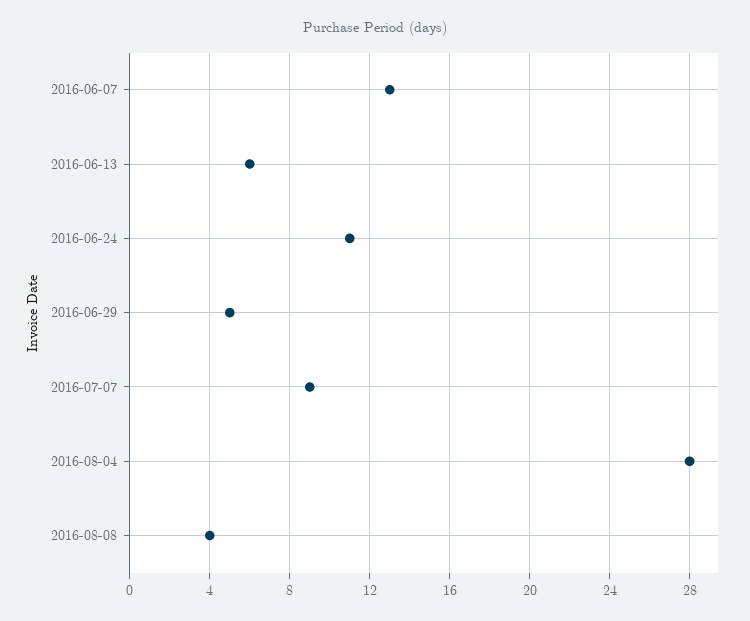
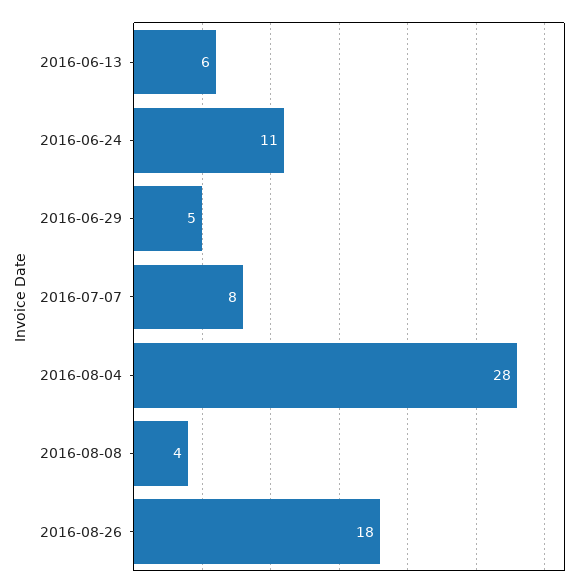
2016-06-07: 13 -> none
2016-07-07: 9 -> 8
2016-08-26: none -> 18

